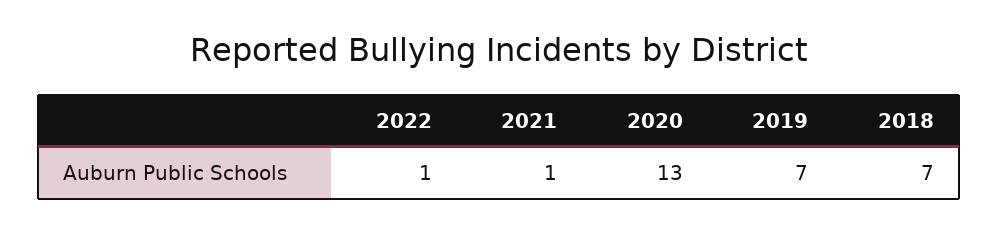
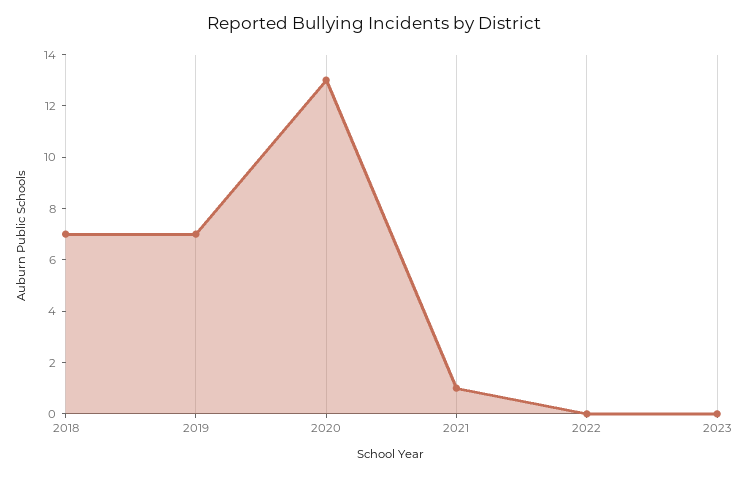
2022: 1 -> 0
2023: none -> 0

